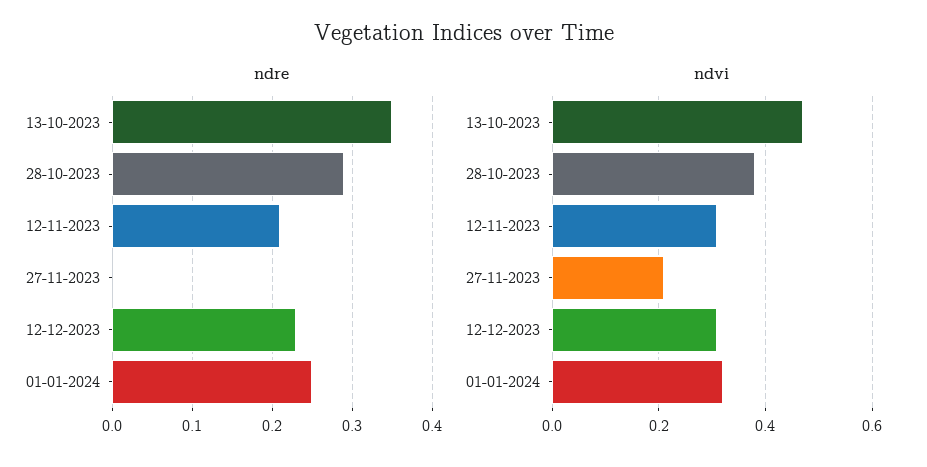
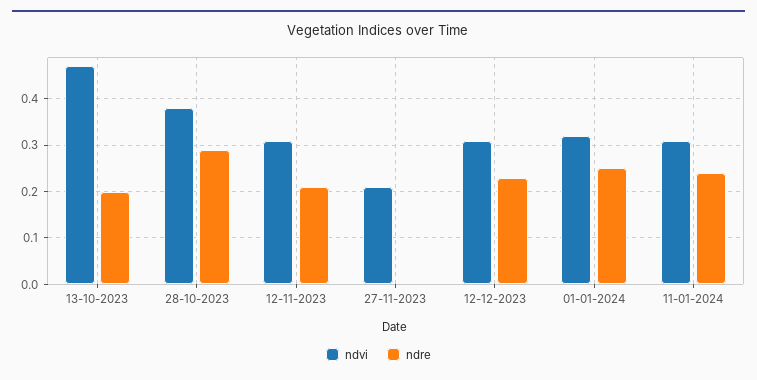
ndre, 13-10-2023: 0.35 -> 0.2
ndvi, 11-01-2024: none -> 0.3
ndre, 11-01-2024: none -> 0.25

